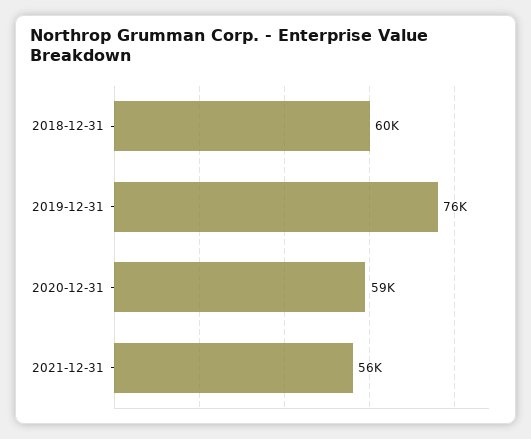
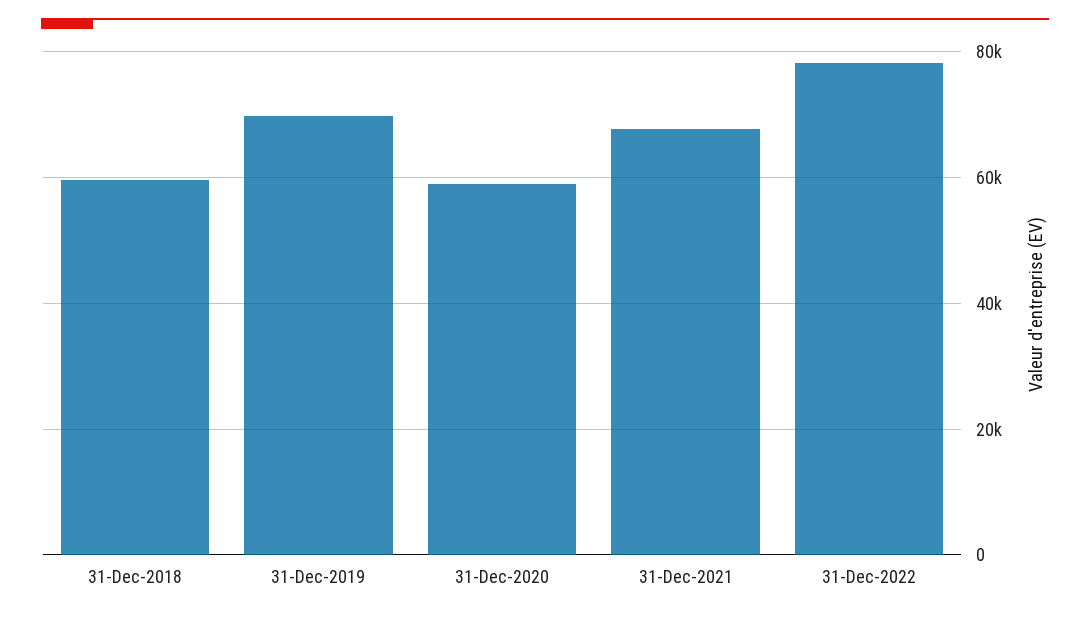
2019-12-31: 76000 -> 70000
2021-12-31: 56000 -> 68000
31-Dec-2022: none -> 78000

